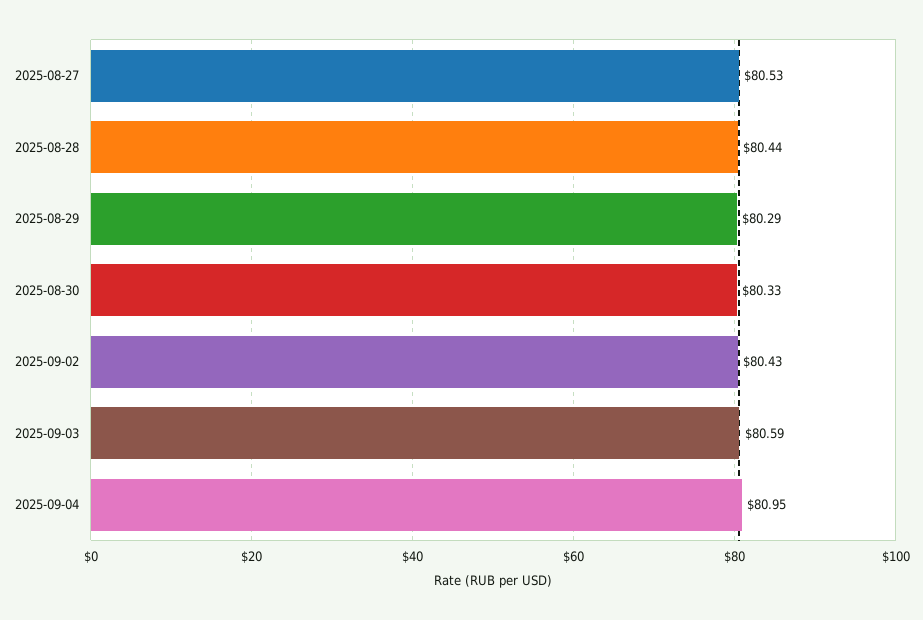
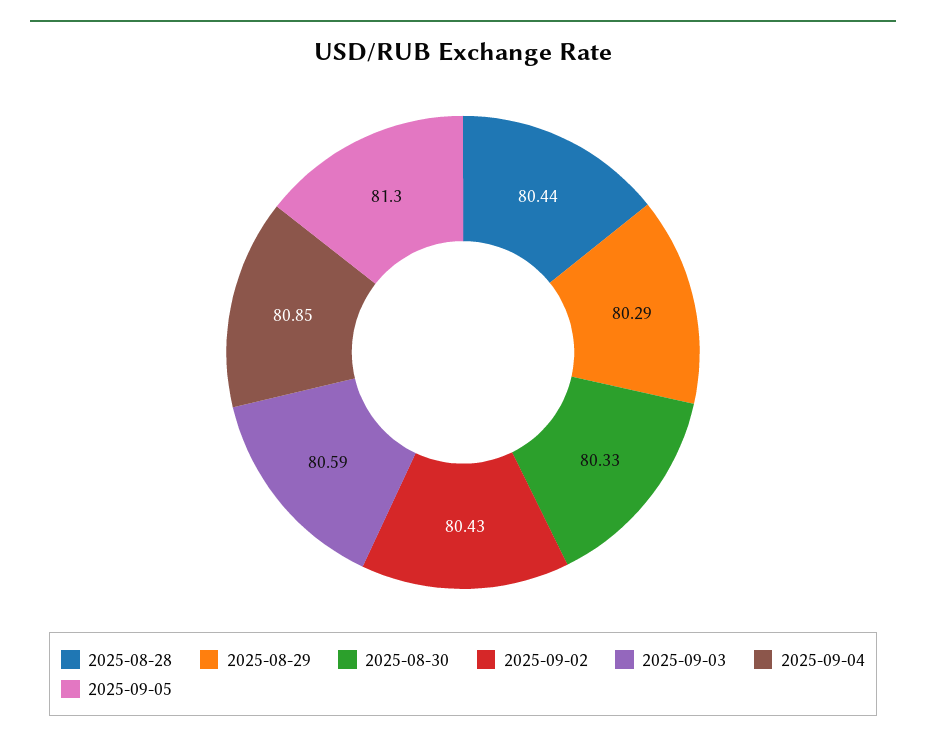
2025-08-27: 80.53 -> none
2025-09-04: 80.95 -> 80.85
2025-09-05: none -> 81.3

